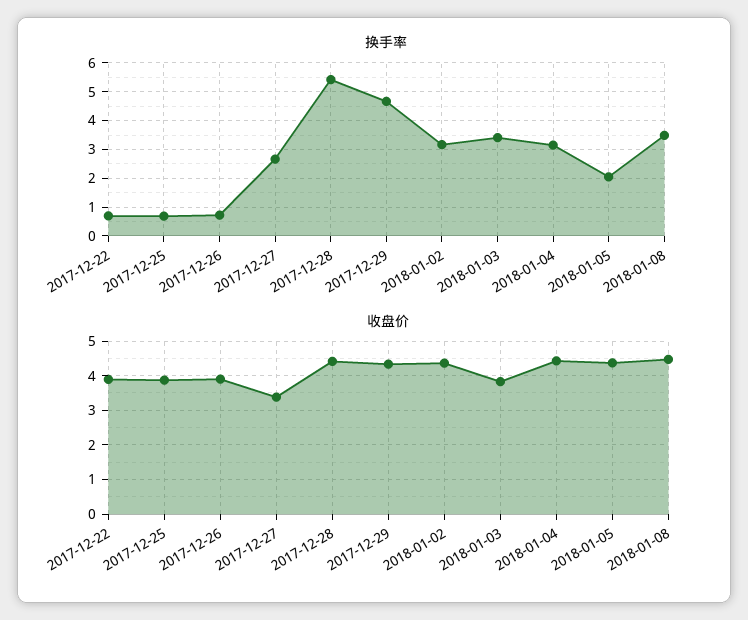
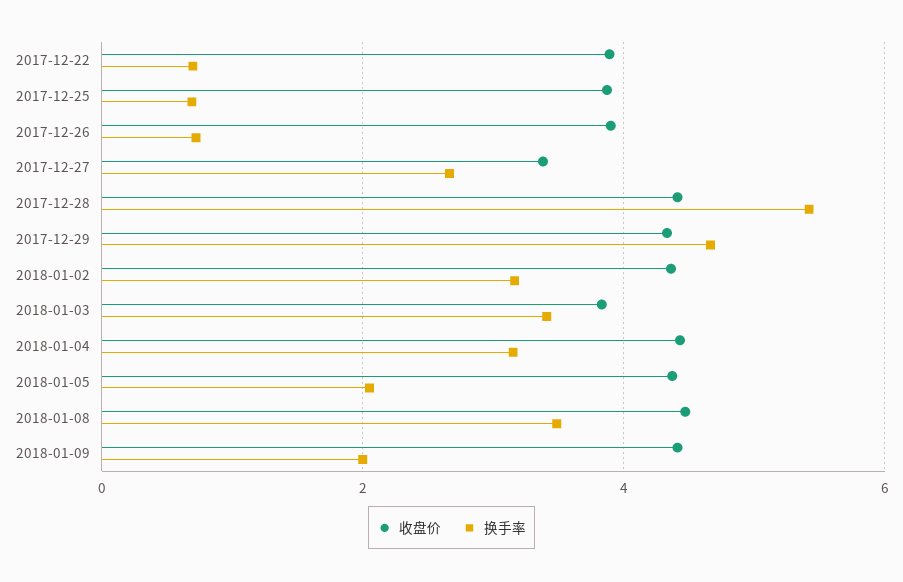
收盘价, 2018-01-09: none -> 4.4
换手率, 2018-01-09: none -> 2

